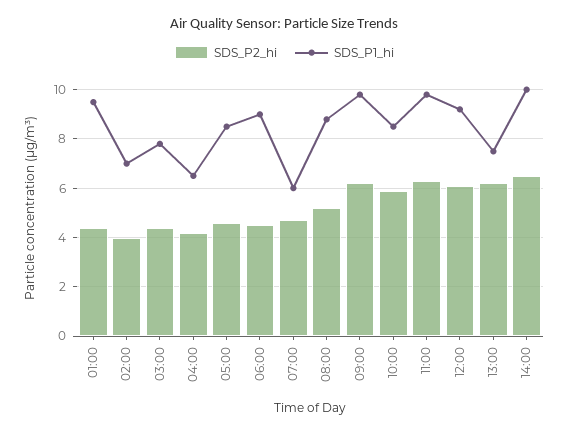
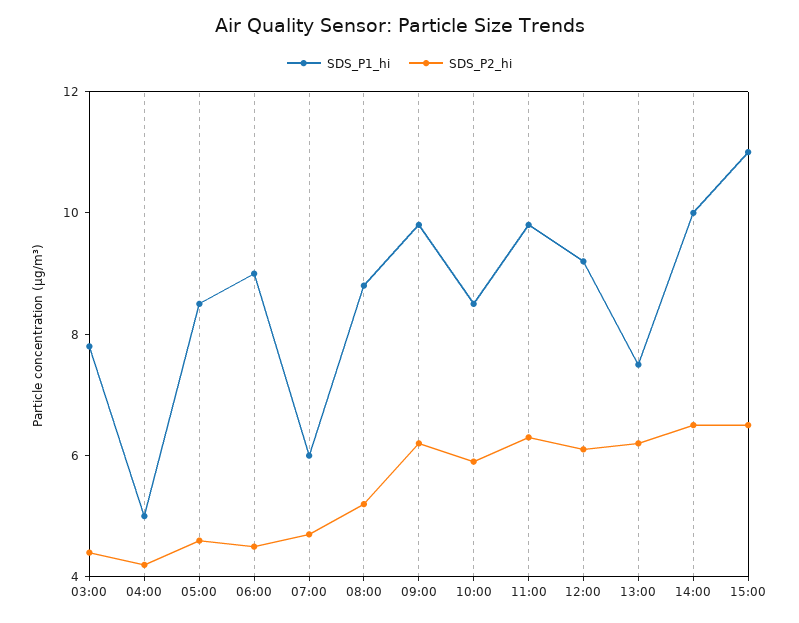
SDS_P2_hi, 01:00: 4.5 -> none
SDS_P1_hi, 01:00: 9.5 -> none
SDS_P2_hi, 02:00: 4 -> none
SDS_P1_hi, 02:00: 7 -> none
SDS_P1_hi, 04:00: 6.5 -> 5
SDS_P1_hi, 15:00: none -> 11
SDS_P2_hi, 15:00: none -> 6.5

